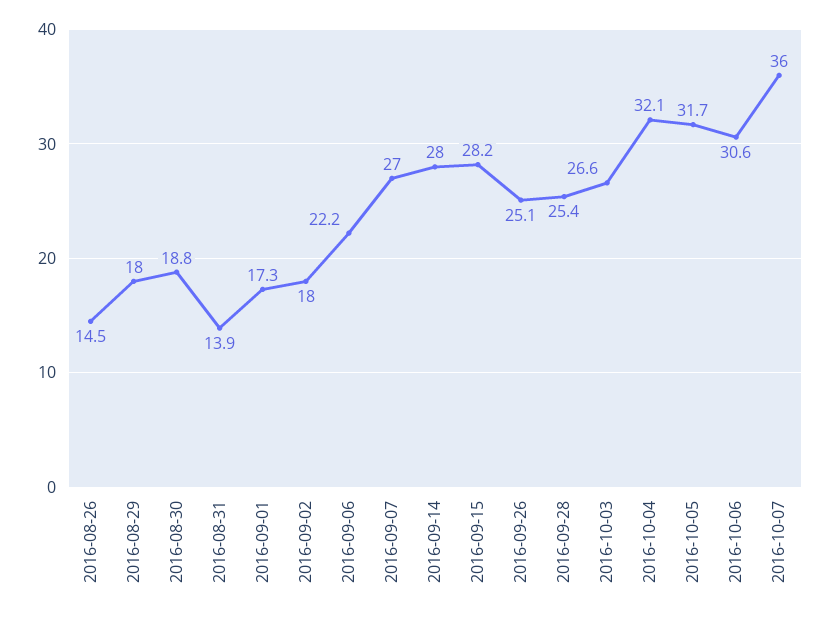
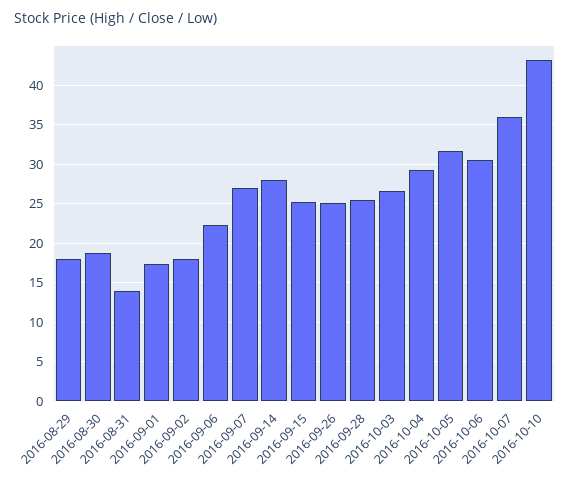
2016-08-26: 14.5 -> none
2016-09-15: 28.2 -> 25
2016-10-04: 32.1 -> 29
2016-10-10: none -> 43

